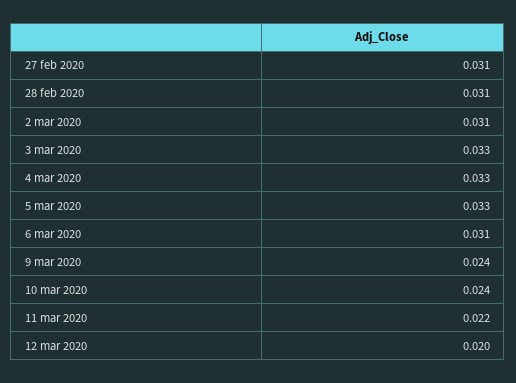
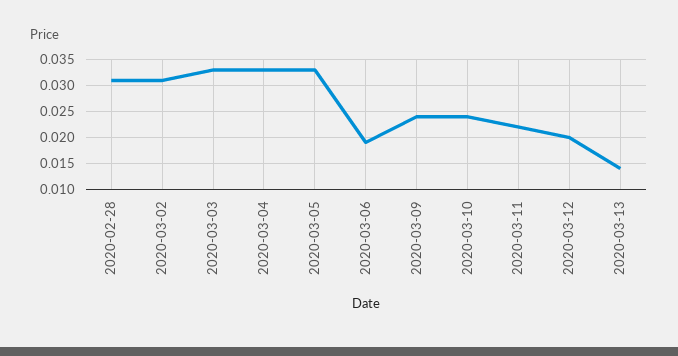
27 feb 2020: 0.031 -> none
6 mar 2020: 0.031 -> 0.02
2020-03-13: none -> 0.015

